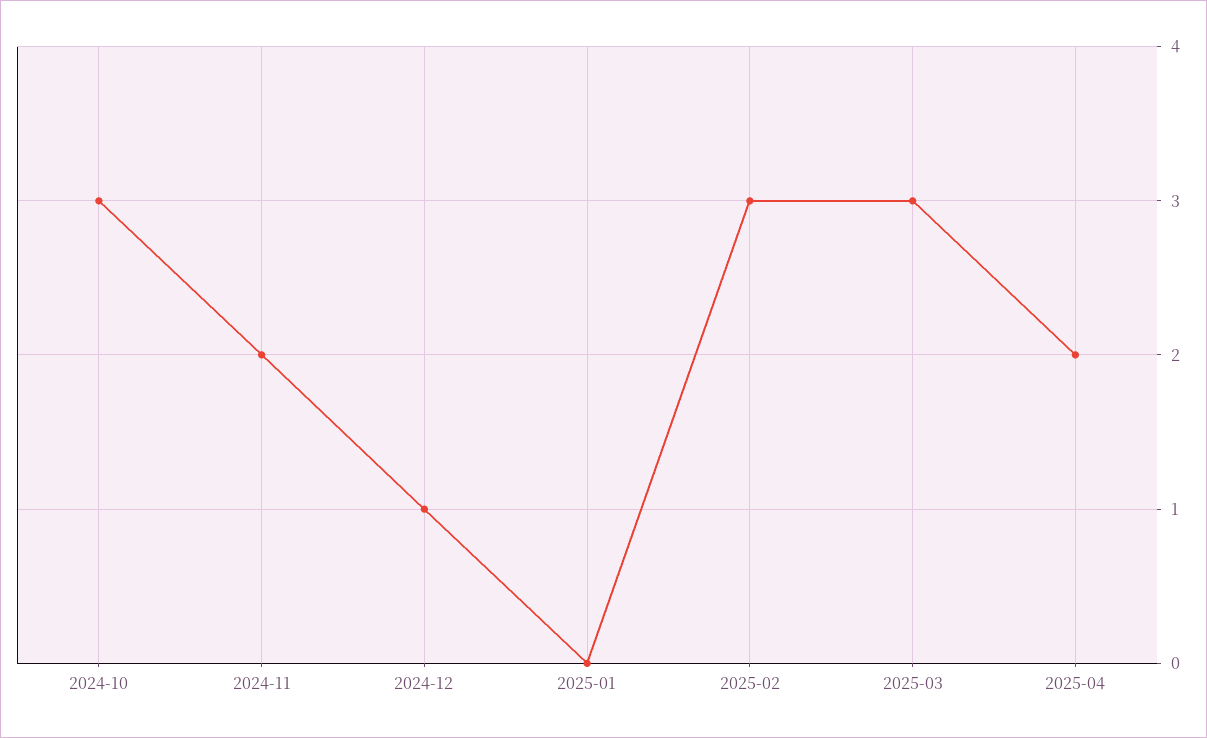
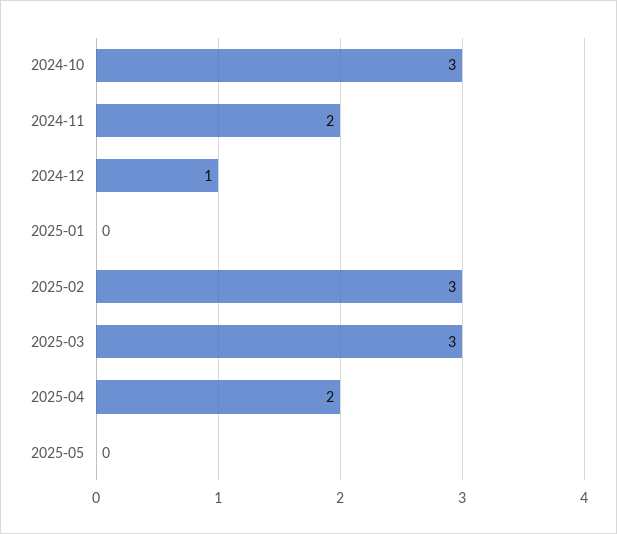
2025-05: none -> 0

